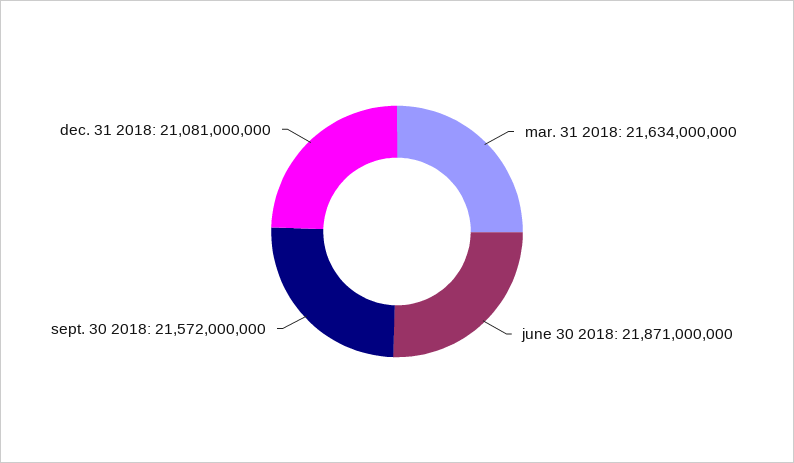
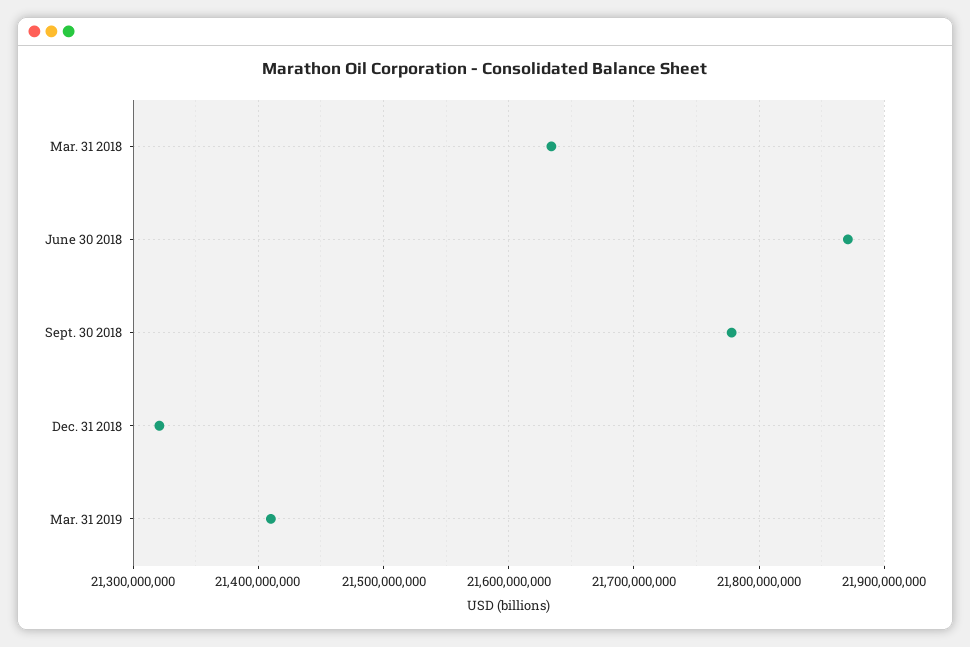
sept. 30 2018: 21572000000 -> 21780000000
dec. 31 2018: 21081000000 -> 21320000000
Mar. 31 2019: none -> 21410000000

